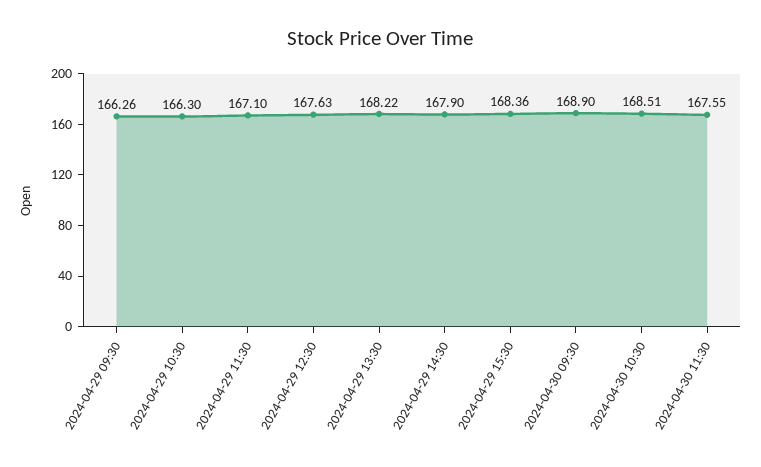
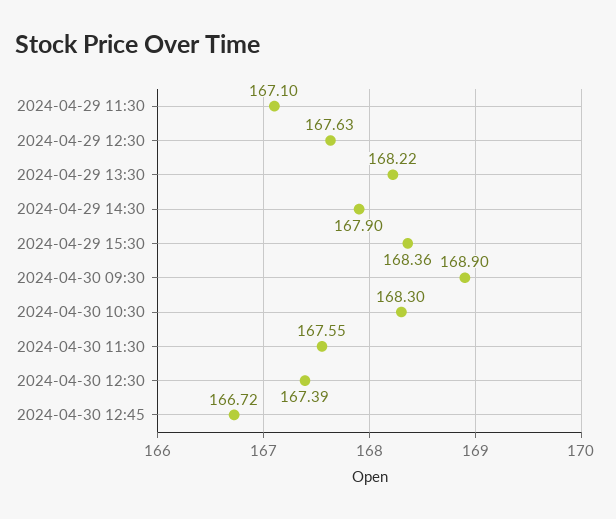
2024-04-29 09:30: 166.26 -> none
2024-04-29 10:30: 166.3 -> none
2024-04-30 10:30: 168.51 -> 168.3
2024-04-30 12:30: none -> 167.39
2024-04-30 12:45: none -> 166.72

